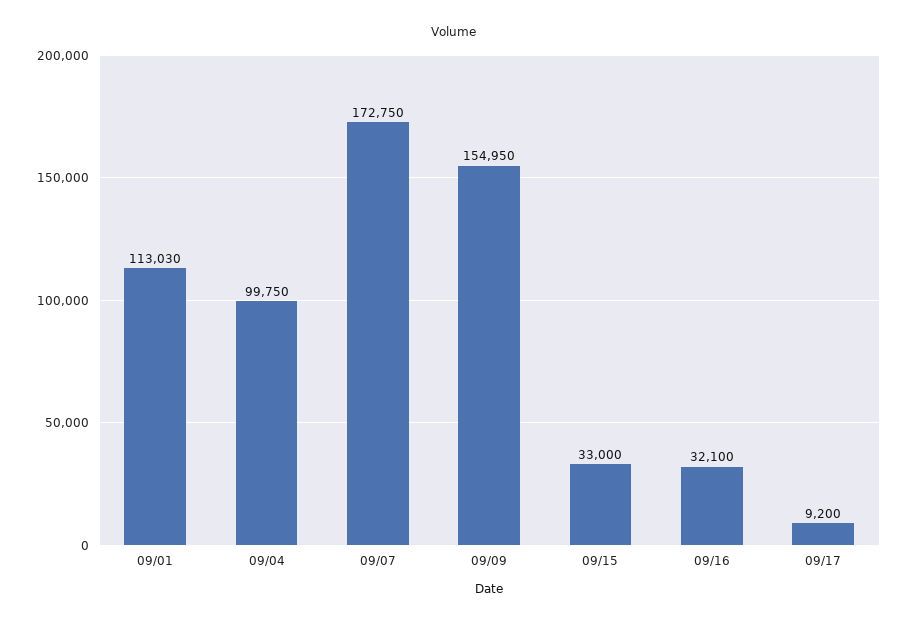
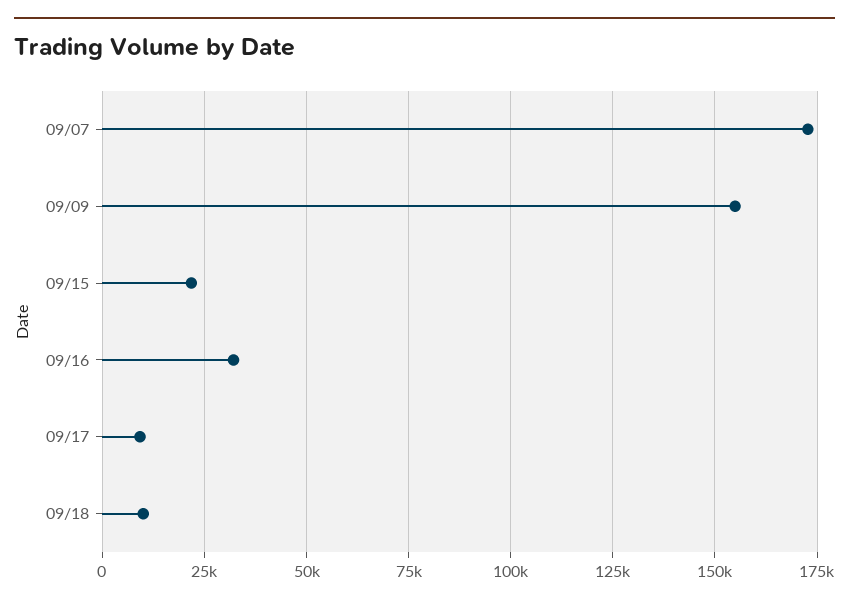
09/01: 113030 -> none
09/04: 99750 -> none
09/15: 33000 -> 22500
09/18: none -> 10000

